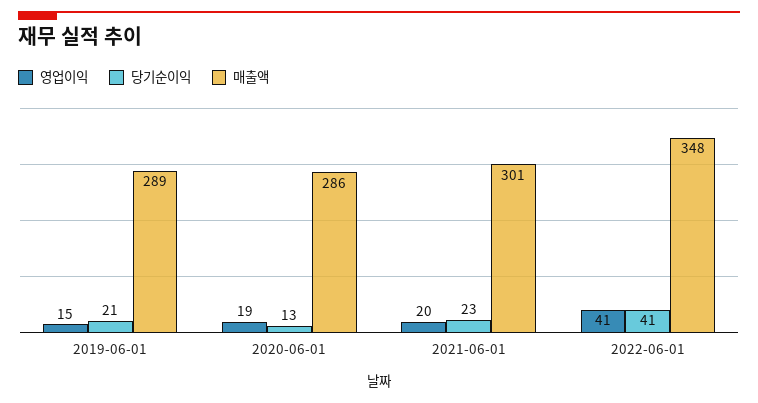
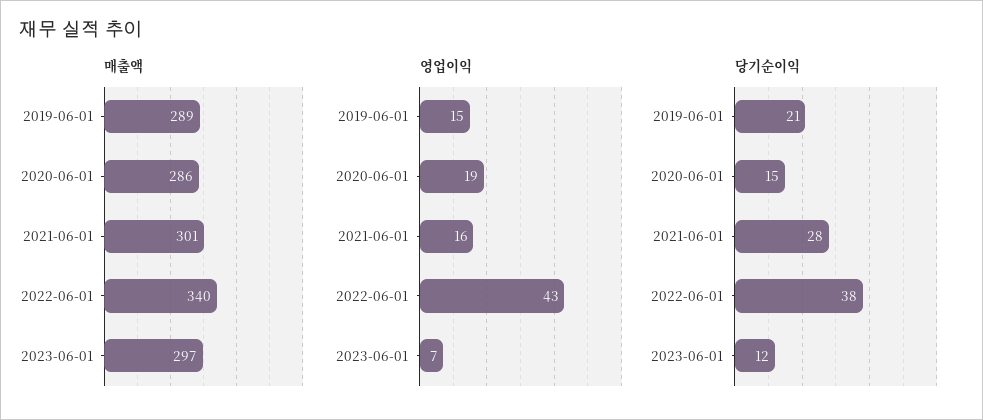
당기순이익, 2020-06-01: 13 -> 15
영업이익, 2021-06-01: 20 -> 16
당기순이익, 2021-06-01: 23 -> 28
영업이익, 2022-06-01: 41 -> 43
당기순이익, 2022-06-01: 41 -> 38
매출액, 2022-06-01: 348 -> 340
매출액, 2023-06-01: none -> 297
영업이익, 2023-06-01: none -> 7
당기순이익, 2023-06-01: none -> 12

